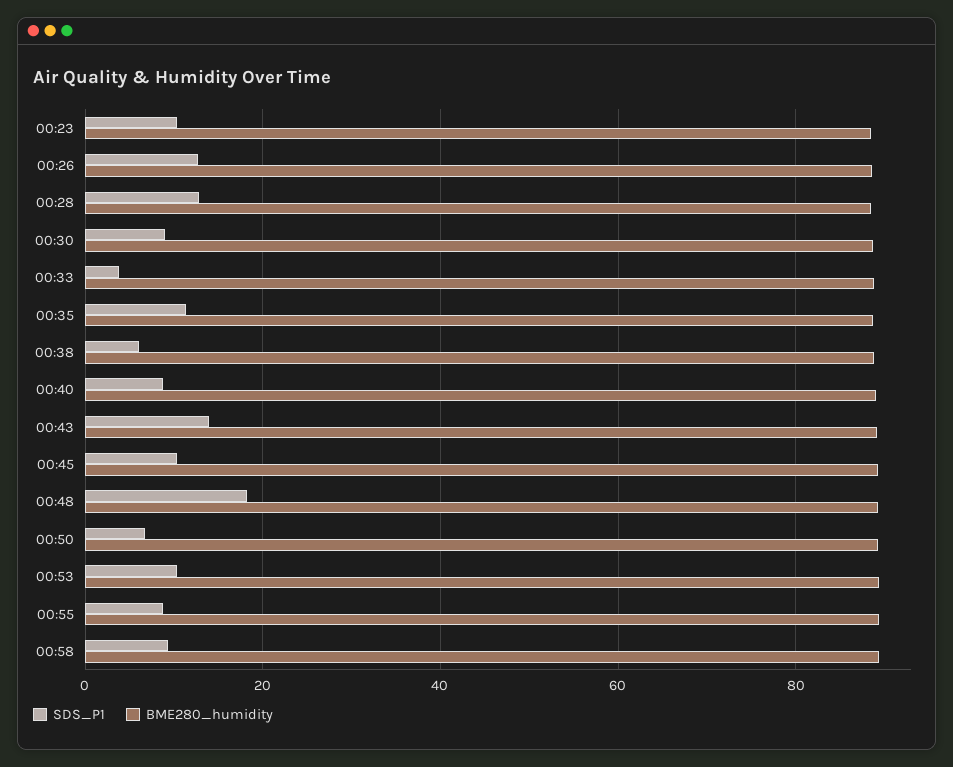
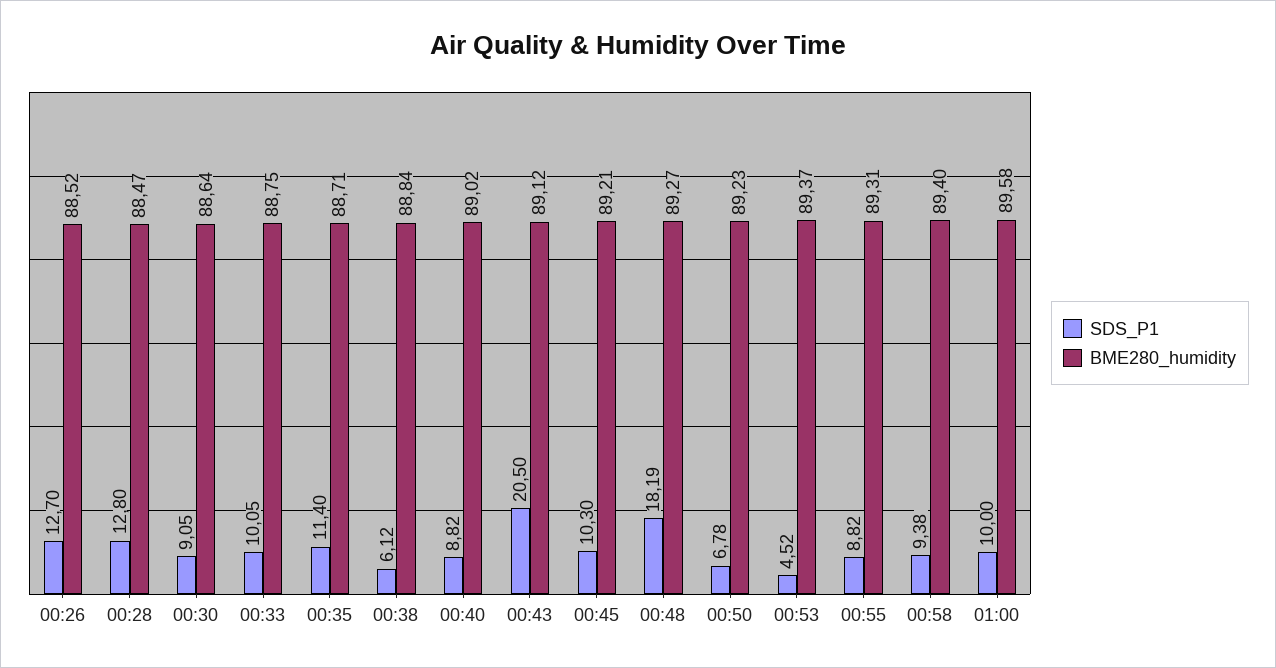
SDS_P1, 00:23: 10 -> none
BME280_humidity, 00:23: 88 -> none
SDS_P1, 00:33: 4 -> 10.05
SDS_P1, 00:43: 14 -> 20.5
SDS_P1, 00:53: 10 -> 4.52
SDS_P1, 01:00: none -> 10
BME280_humidity, 01:00: none -> 89.58

